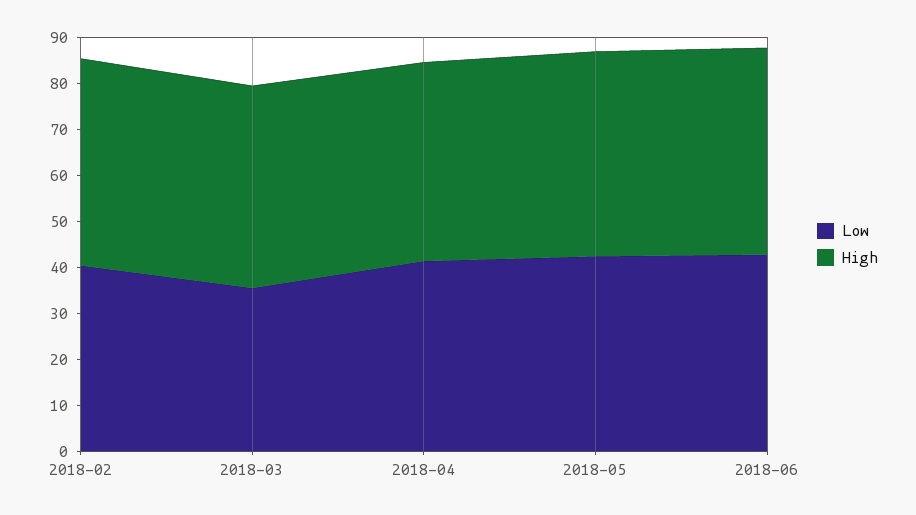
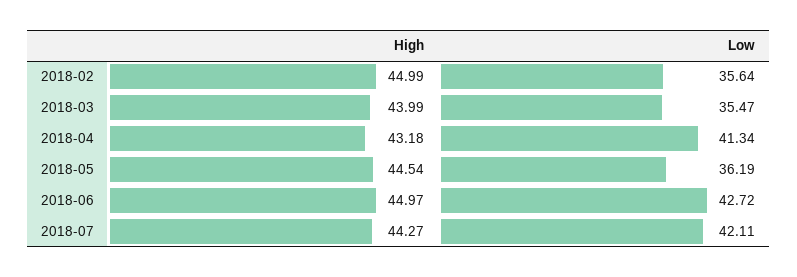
Low, 2018-02: 40 -> 35.64
Low, 2018-05: 42 -> 36.19
High, 2018-07: none -> 44.27
Low, 2018-07: none -> 42.11

